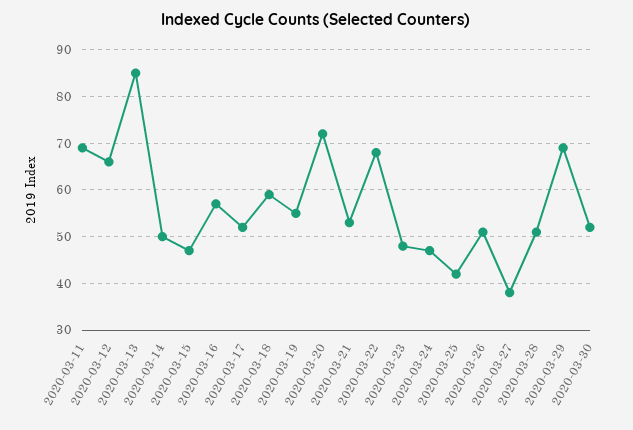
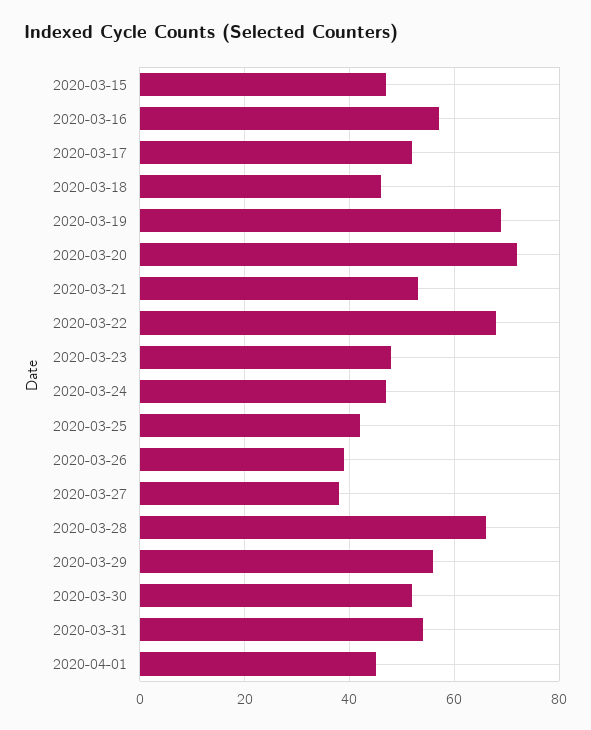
2020-03-11: 70 -> none
2020-03-12: 65 -> none
2020-03-13: 85 -> none
2020-03-14: 50 -> none
2020-03-18: 60 -> 45
2020-03-19: 55 -> 70
2020-03-26: 50 -> 40
2020-03-28: 50 -> 65
2020-03-29: 70 -> 55
2020-03-31: none -> 55
2020-04-01: none -> 45

